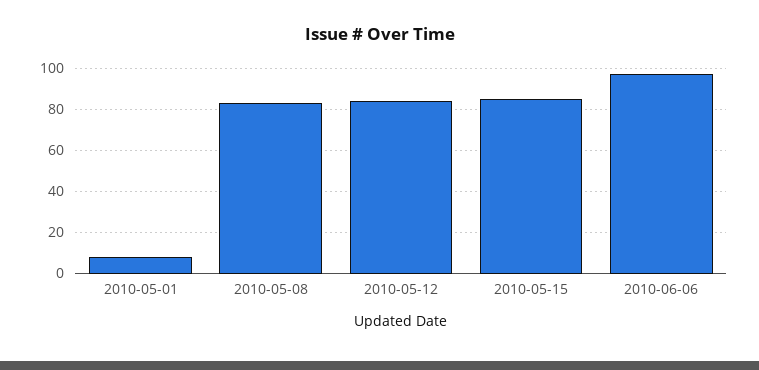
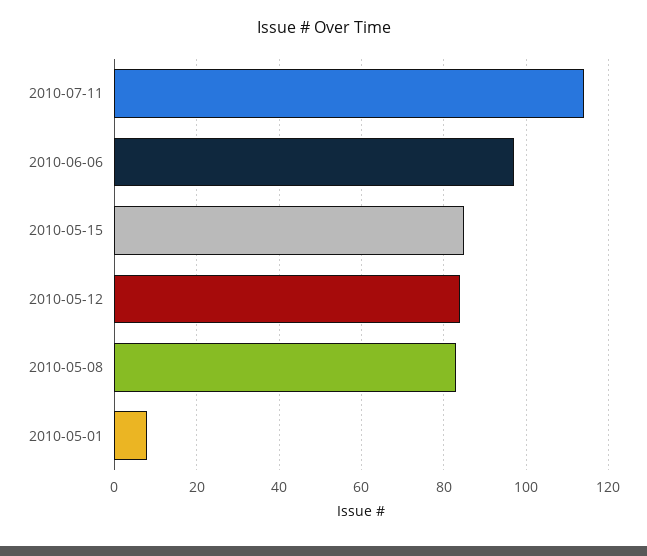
2010-07-11: none -> 115

